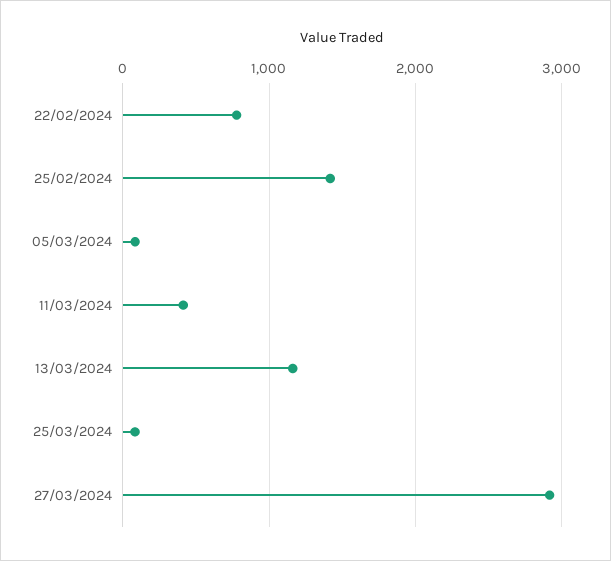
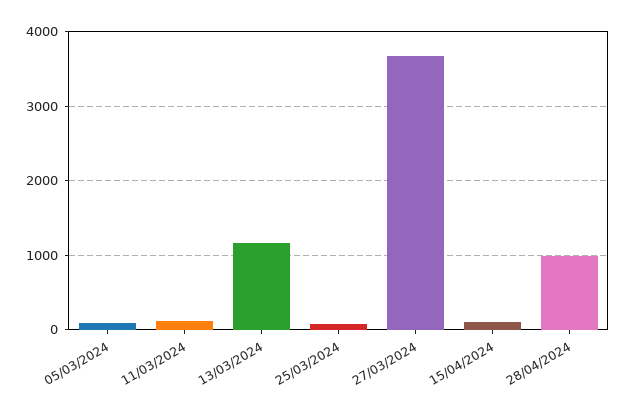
22/02/2024: 800 -> none
25/02/2024: 1400 -> none
11/03/2024: 400 -> 100
27/03/2024: 2900 -> 3700
15/04/2024: none -> 100
28/04/2024: none -> 1000

